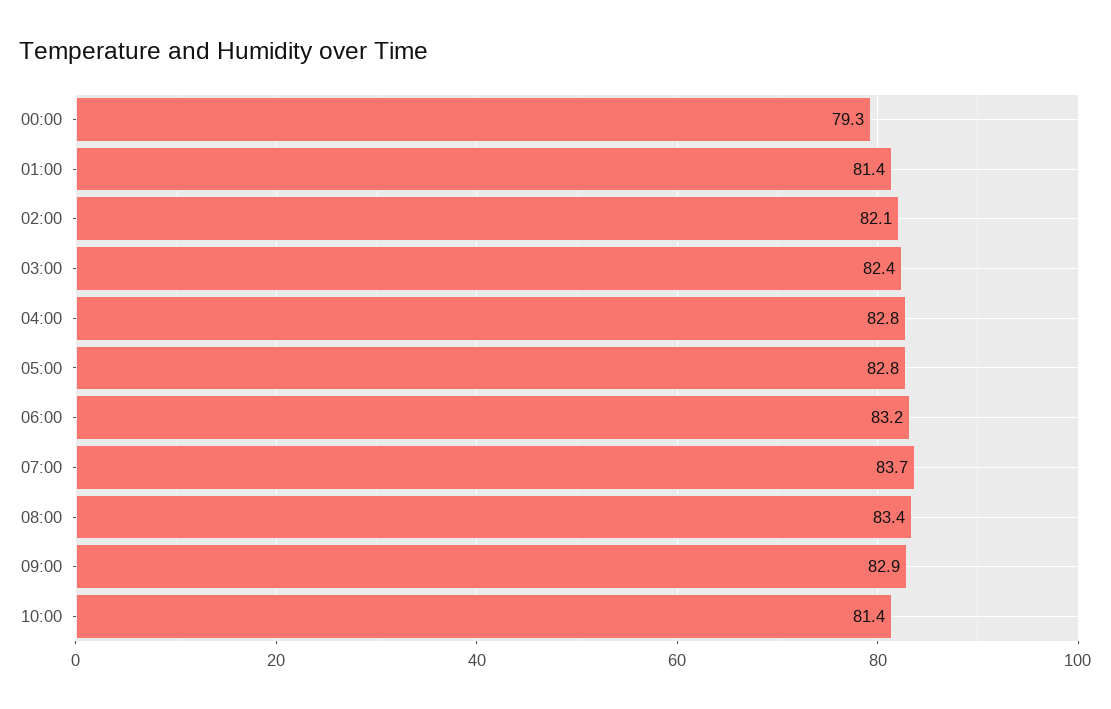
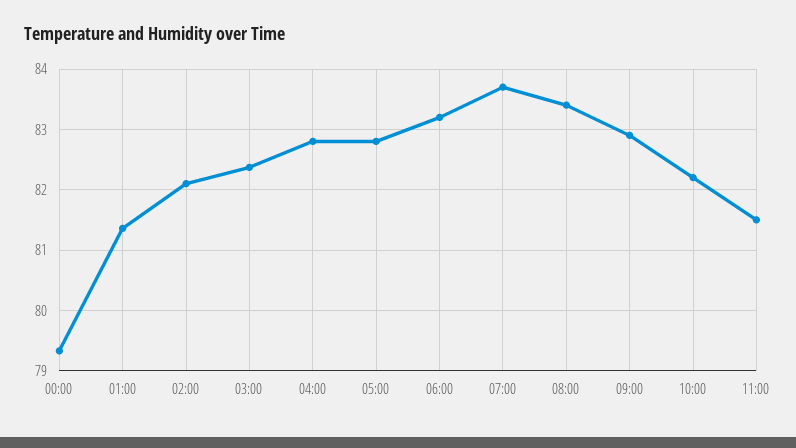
10:00: 81.4 -> 82.2
11:00: none -> 81.5

